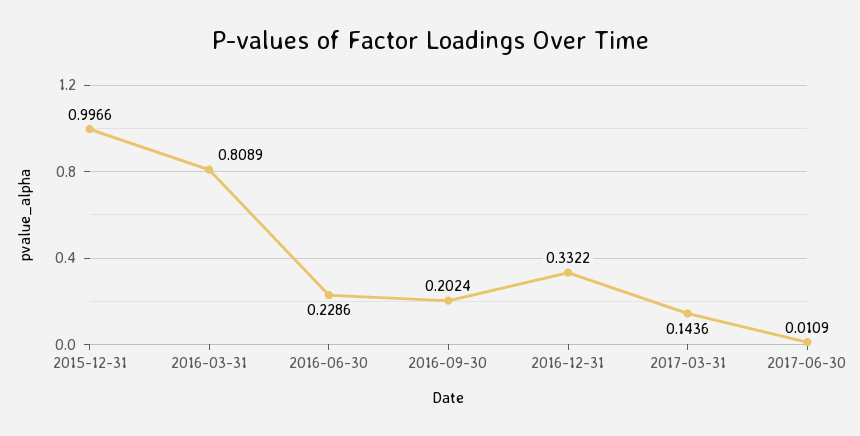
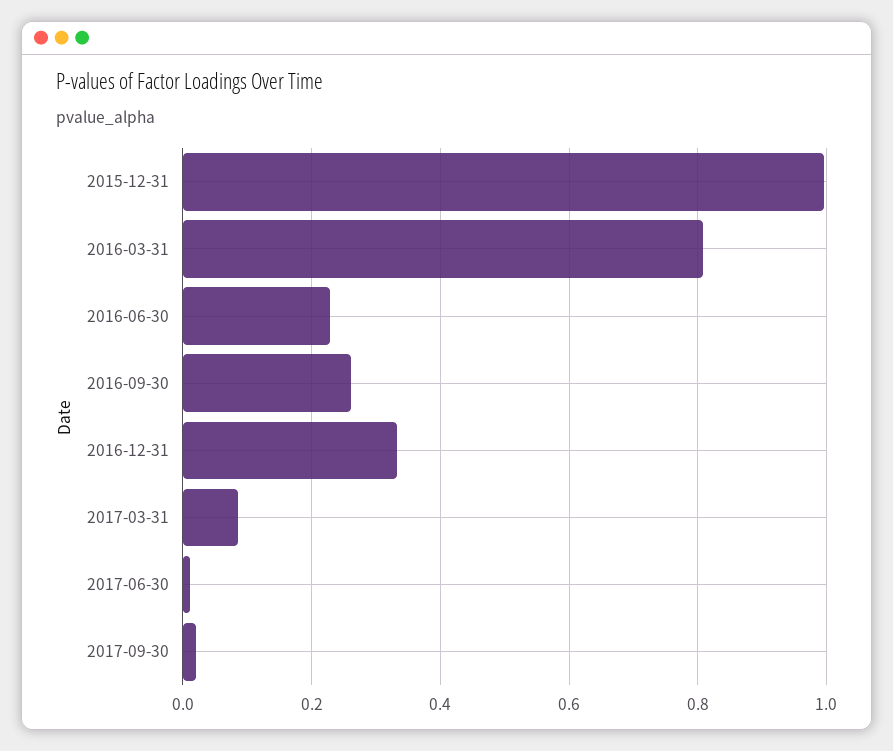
2016-09-30: 0.2024 -> 0.26
2017-03-31: 0.1436 -> 0.08
2017-09-30: none -> 0.02

